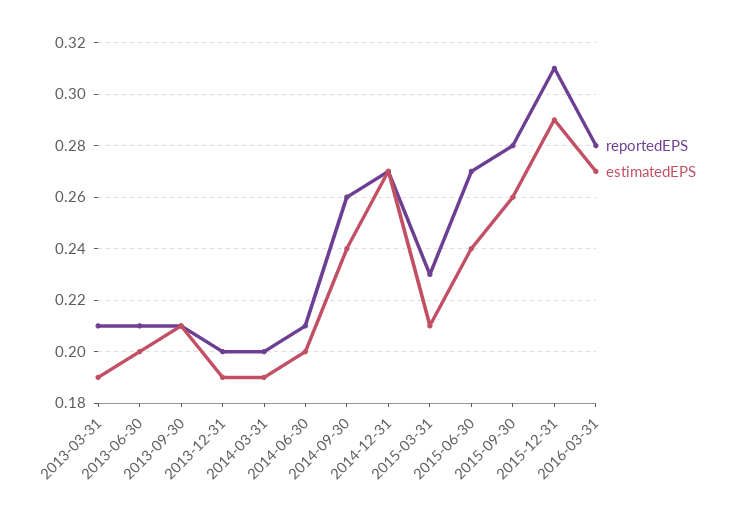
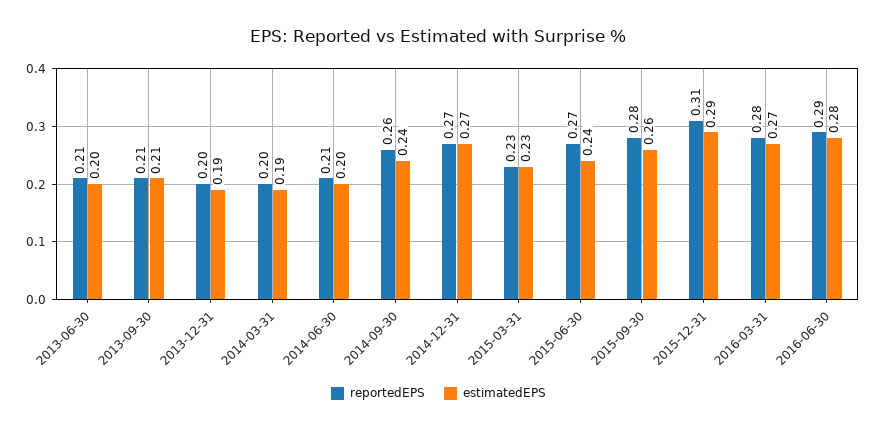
reportedEPS, 2013-03-31: 0.21 -> none
estimatedEPS, 2013-03-31: 0.19 -> none
estimatedEPS, 2015-03-31: 0.21 -> 0.23
reportedEPS, 2016-06-30: none -> 0.29
estimatedEPS, 2016-06-30: none -> 0.28

